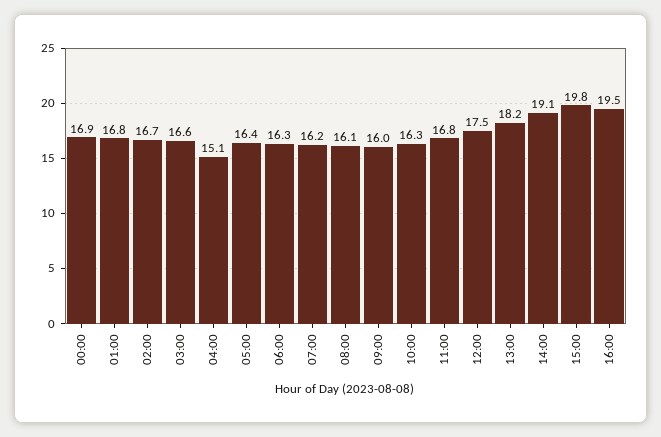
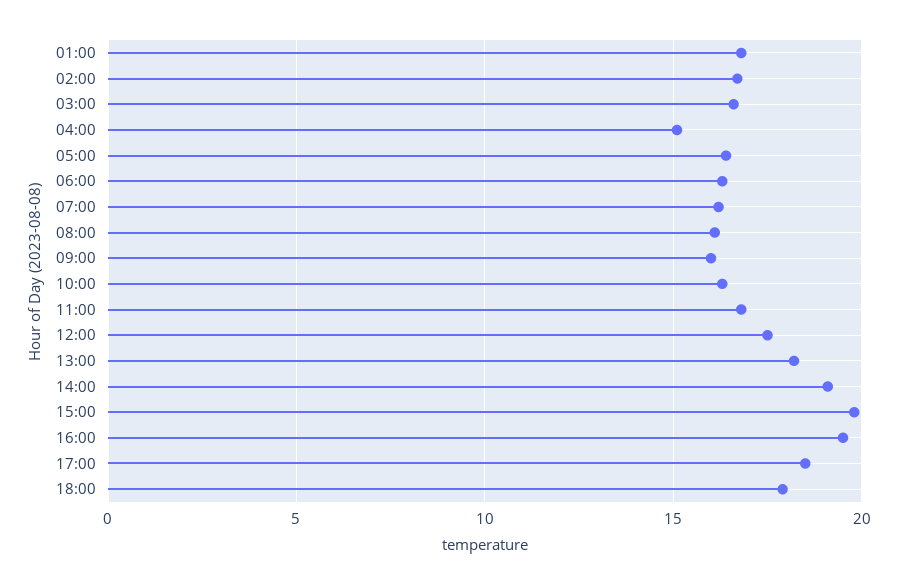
00:00: 16.9 -> none
17:00: none -> 18.5
18:00: none -> 18

